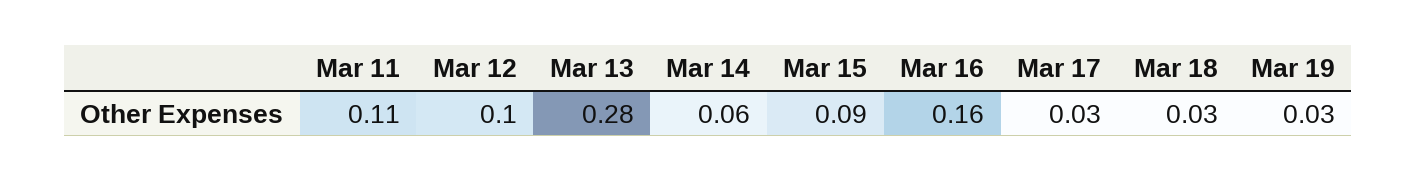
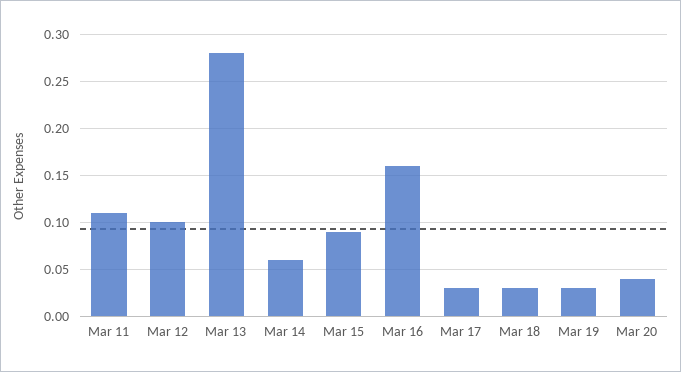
Mar 20: none -> 0.04

